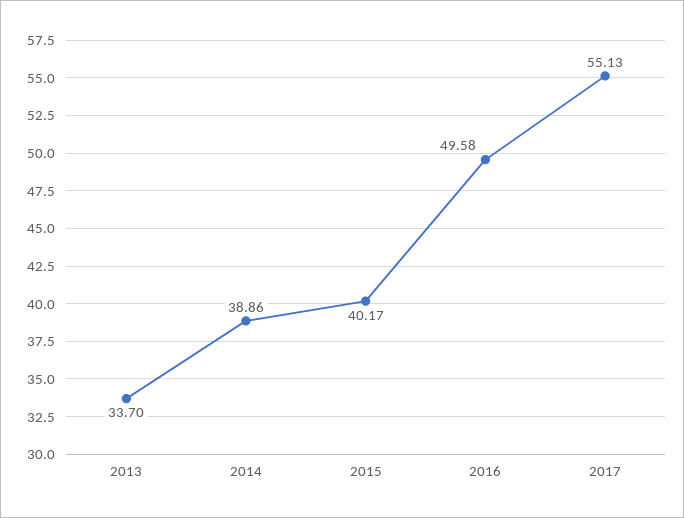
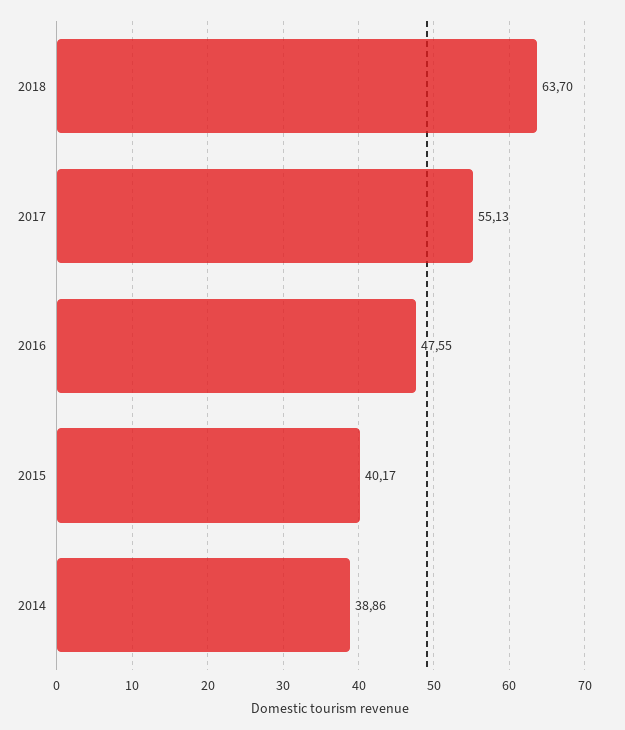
2013: 33.7 -> none
2016: 49.58 -> 47.55
2018: none -> 63.7

